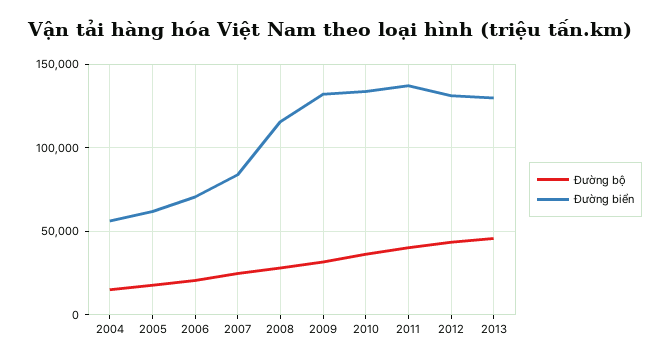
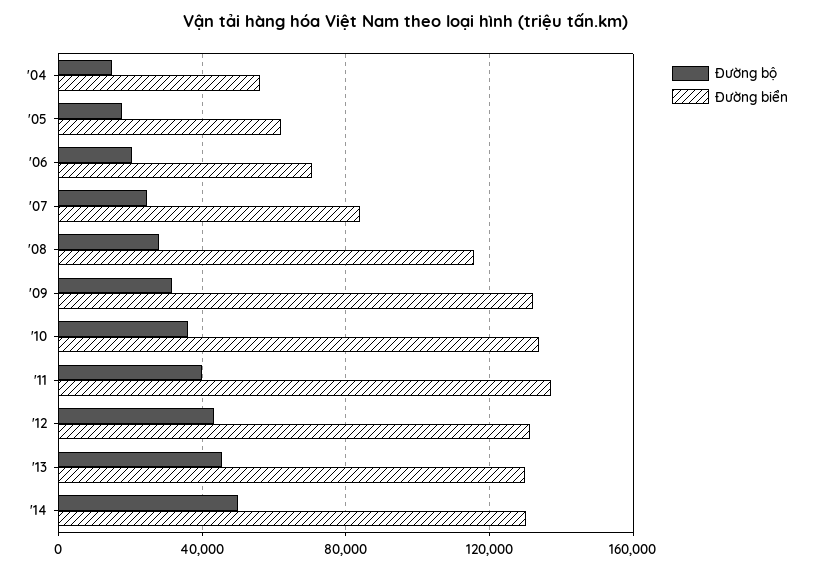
Đường bộ, '14: none -> 50000
Đường biển, '14: none -> 130000

